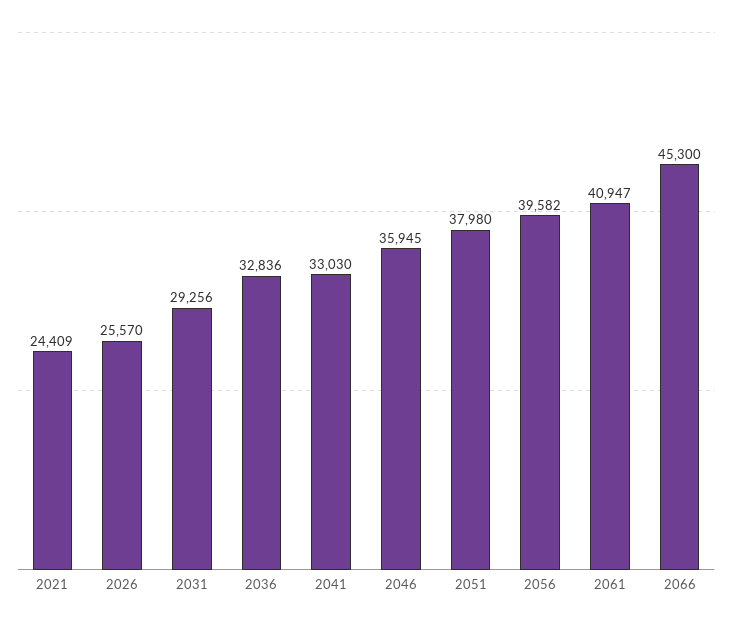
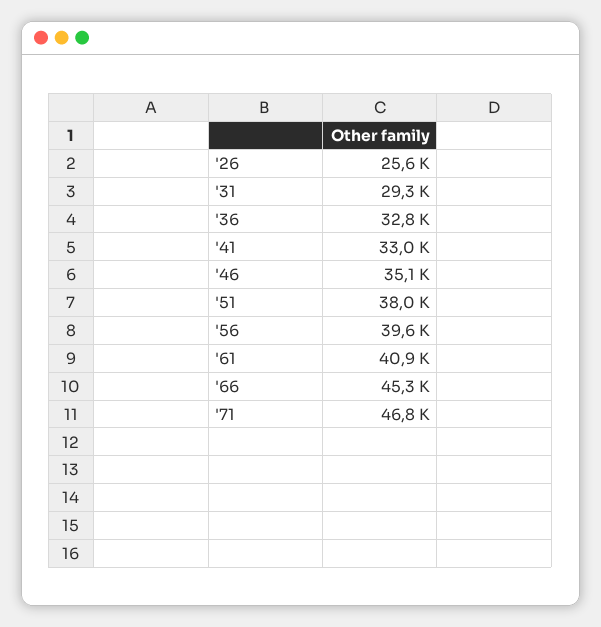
2021: 24409 -> none
2046: 35945 -> 35100
'71: none -> 46800

